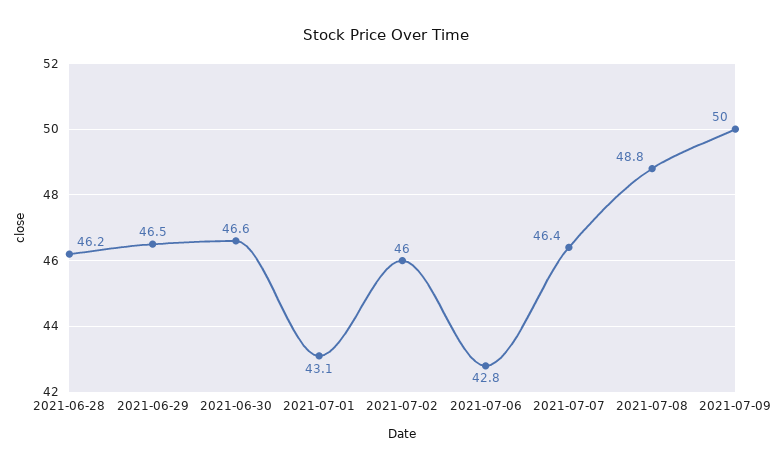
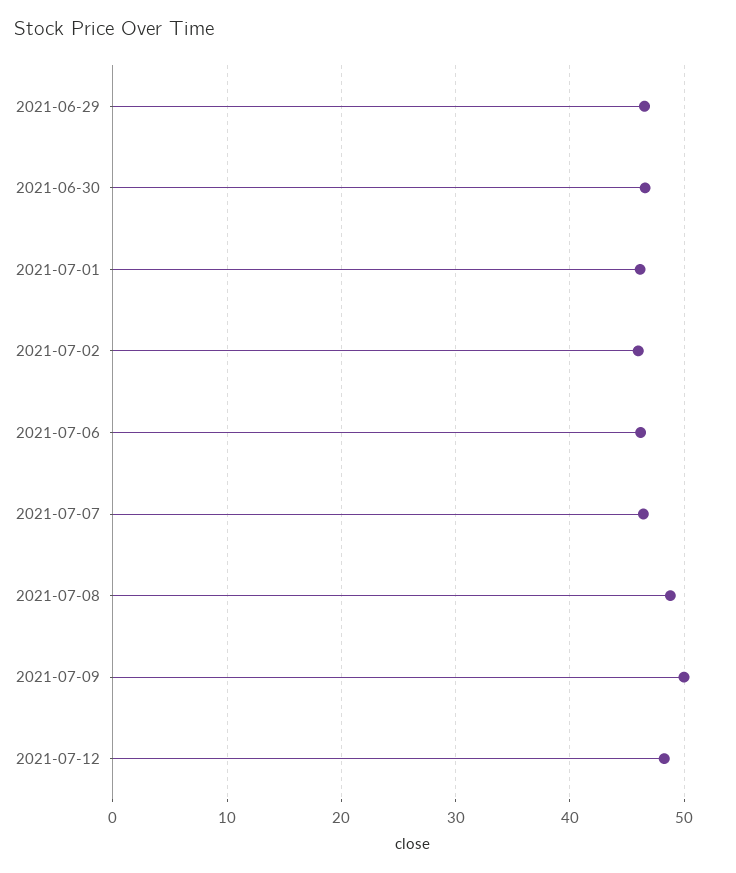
2021-06-28: 46.2 -> none
2021-07-01: 43.1 -> 46
2021-07-06: 42.8 -> 46
2021-07-12: none -> 48

